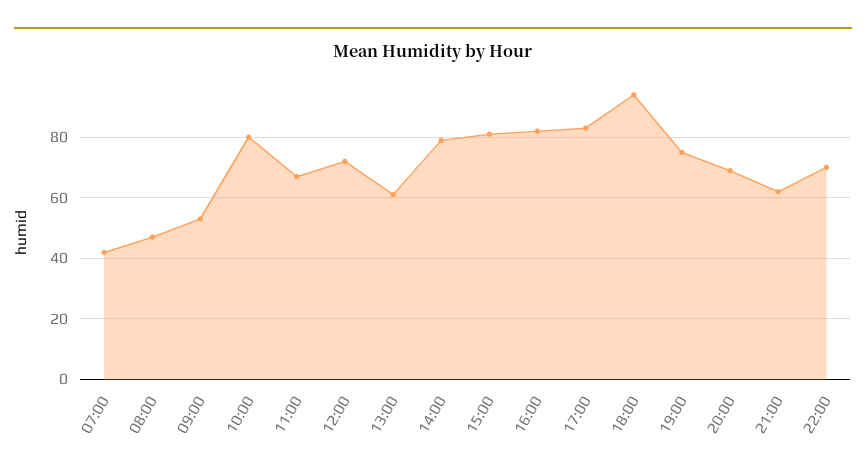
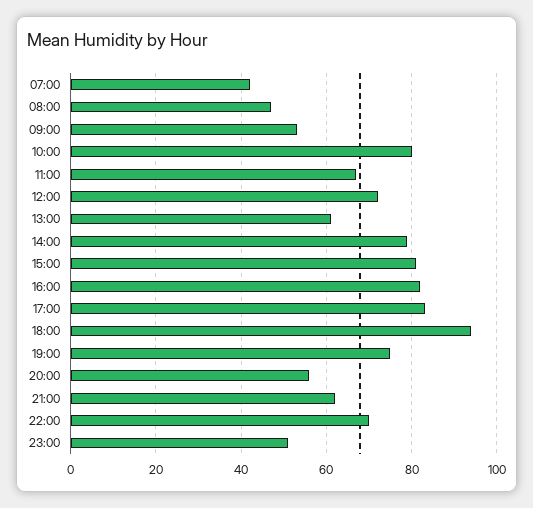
20:00: 70 -> 55
23:00: none -> 50

